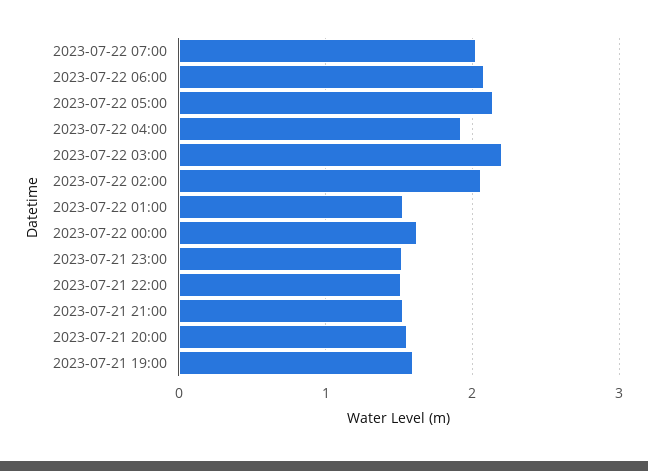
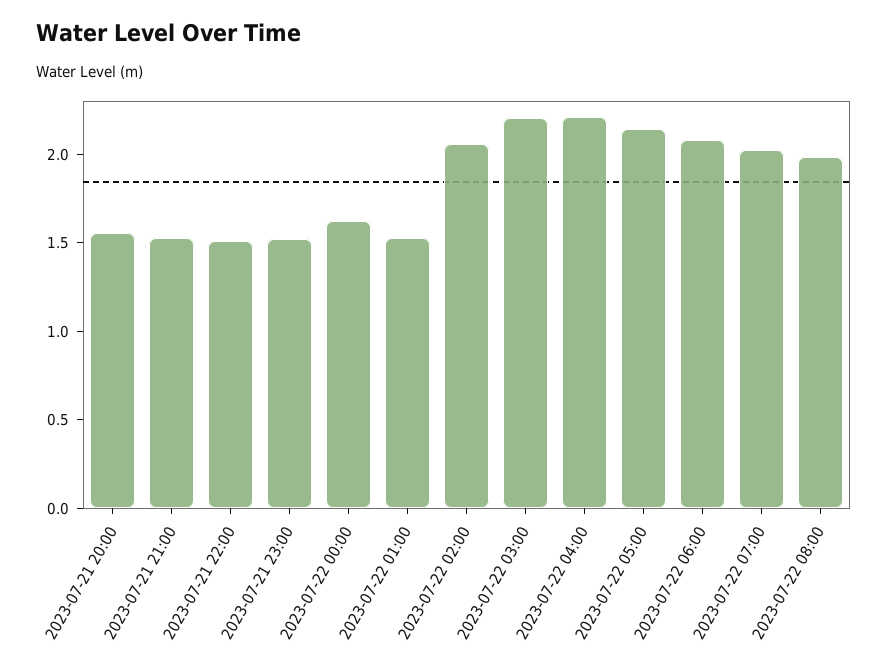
2023-07-22 04:00: 1.9 -> 2.2
2023-07-21 19:00: 1.6 -> none
2023-07-22 08:00: none -> 2

